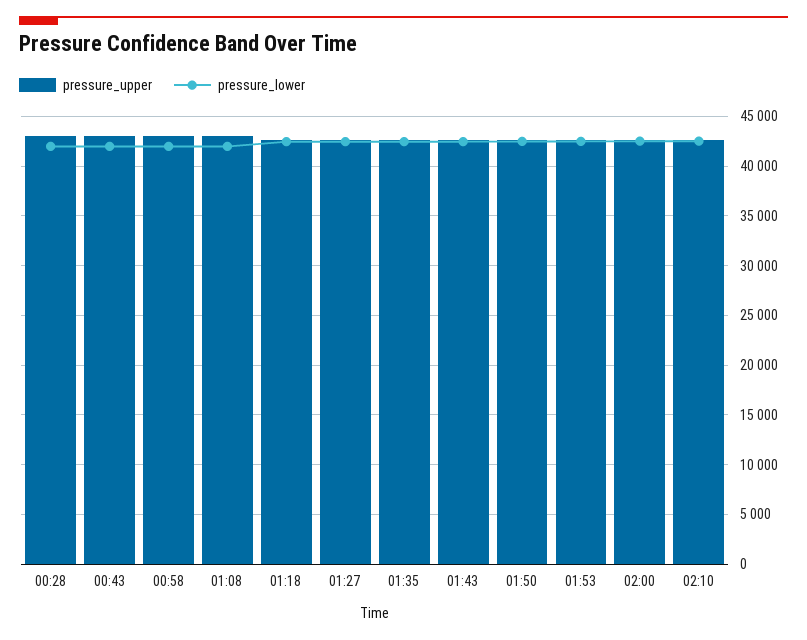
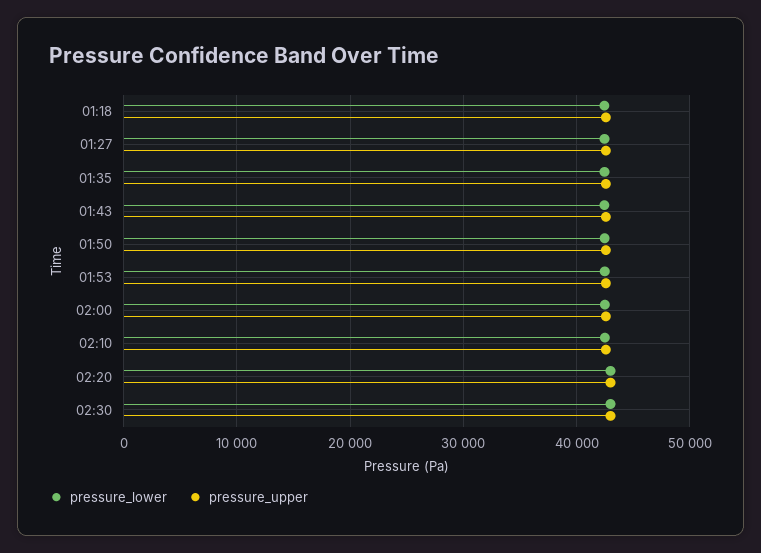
pressure_upper, 00:28: 43000 -> none
pressure_lower, 00:28: 42000 -> none
pressure_upper, 00:43: 43000 -> none
pressure_lower, 00:43: 42000 -> none
pressure_upper, 00:58: 43000 -> none
pressure_lower, 00:58: 42000 -> none
pressure_upper, 01:08: 43000 -> none
pressure_lower, 01:08: 42000 -> none
pressure_lower, 02:20: none -> 43000
pressure_upper, 02:20: none -> 43000
pressure_lower, 02:30: none -> 43000
pressure_upper, 02:30: none -> 43000

